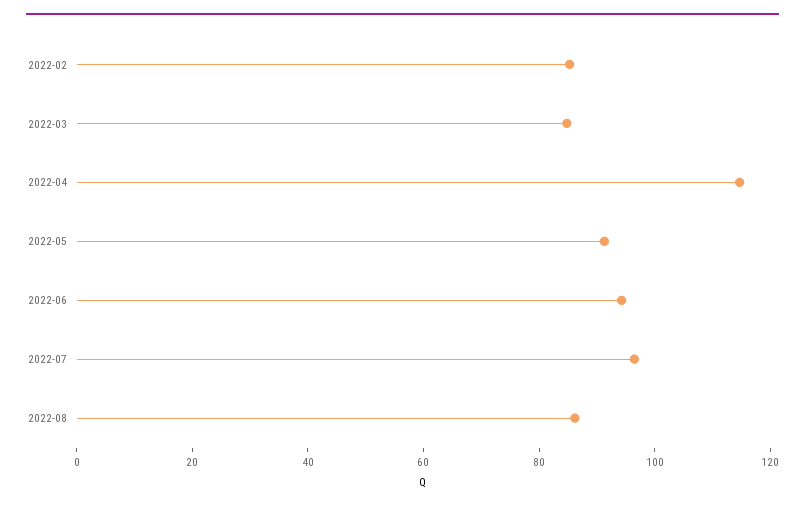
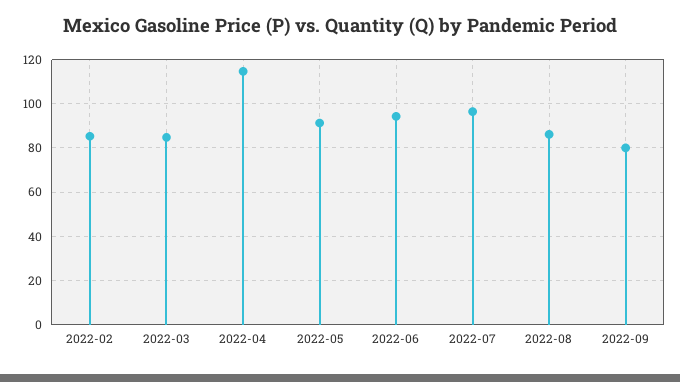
2022-09: none -> 80

